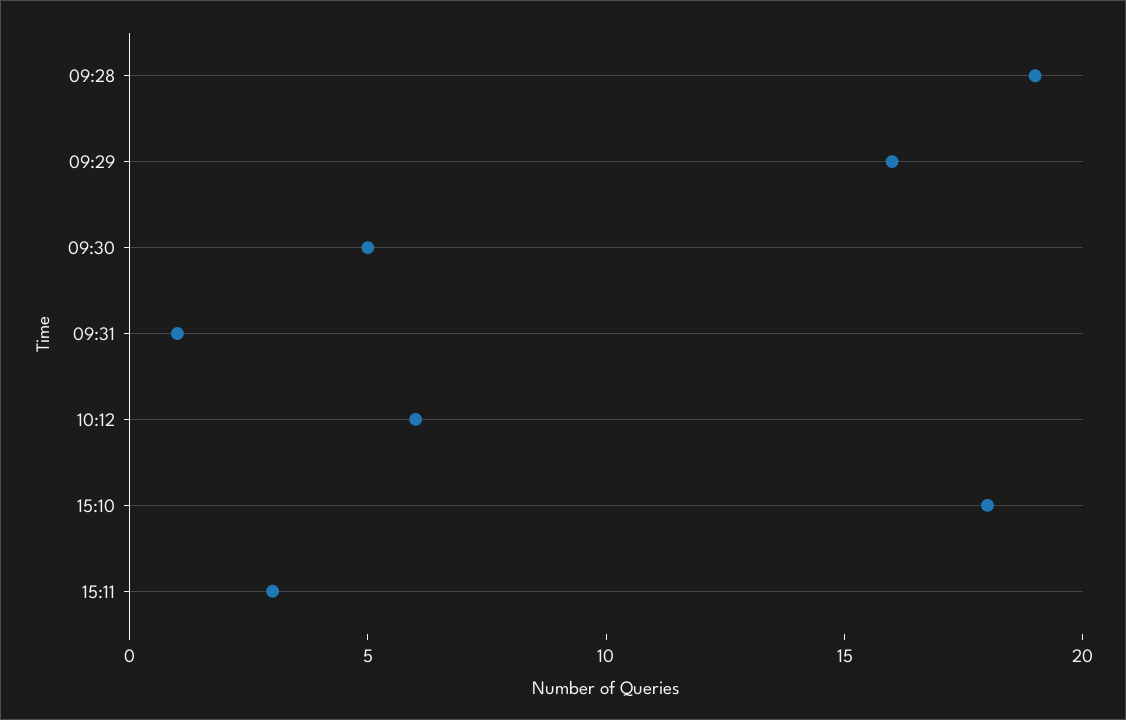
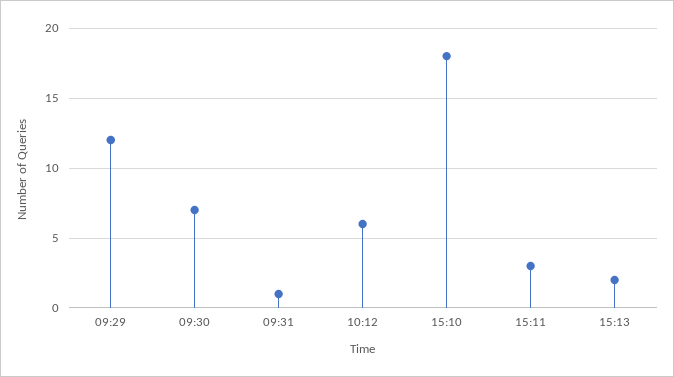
09:28: 19 -> none
09:29: 16 -> 12
09:30: 5 -> 7
15:13: none -> 2

